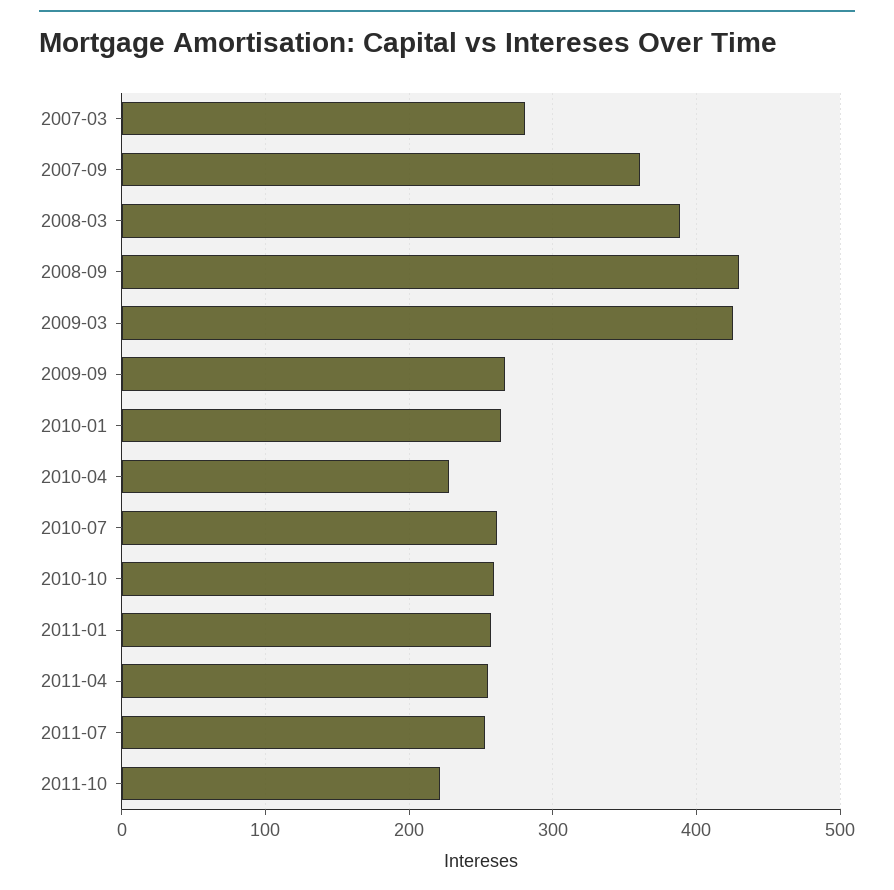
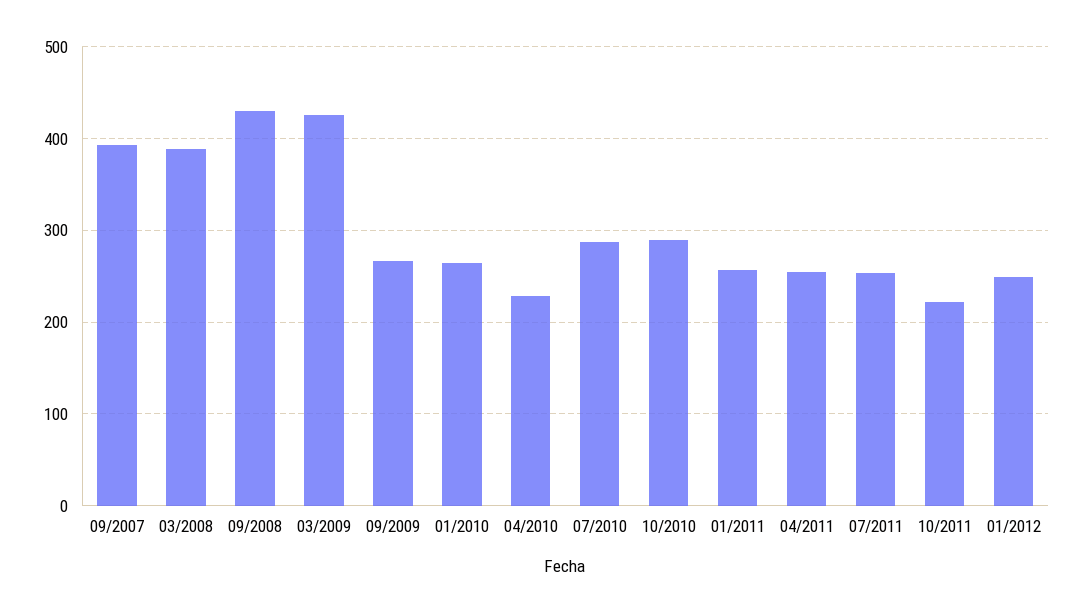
2007-03: 280 -> none
2007-09: 360 -> 390
2010-07: 260 -> 290
2010-10: 260 -> 290
01/2012: none -> 250

